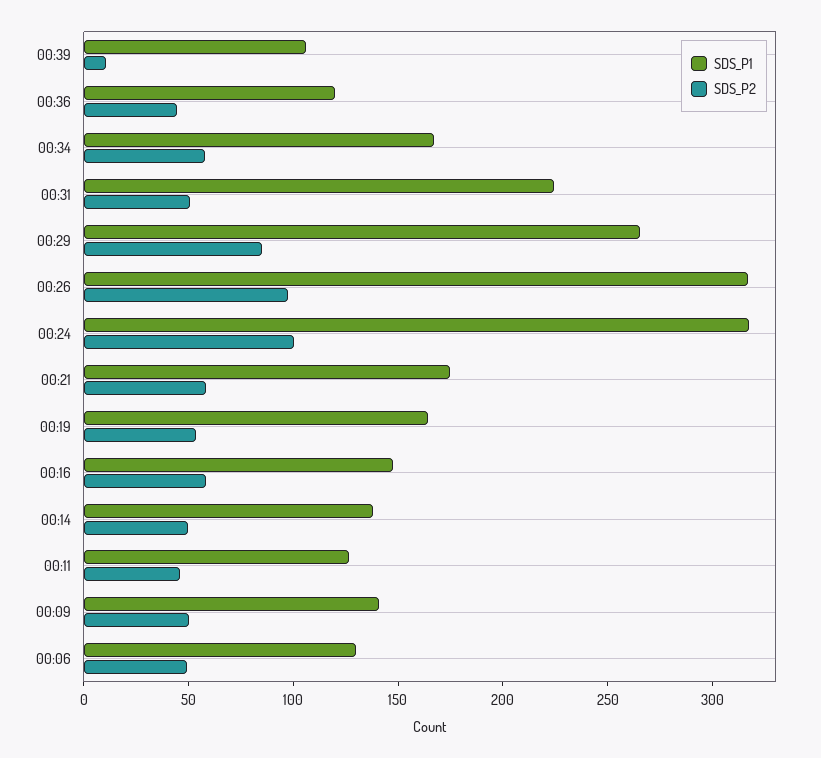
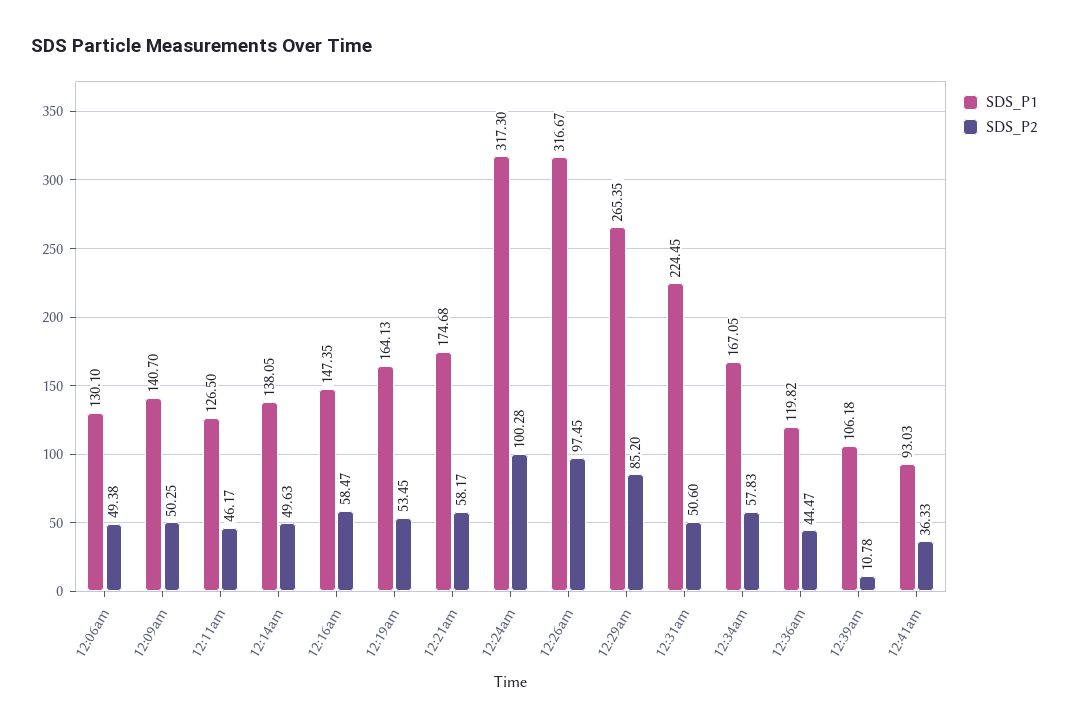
SDS_P1, 12:41am: none -> 93.03
SDS_P2, 12:41am: none -> 36.33

